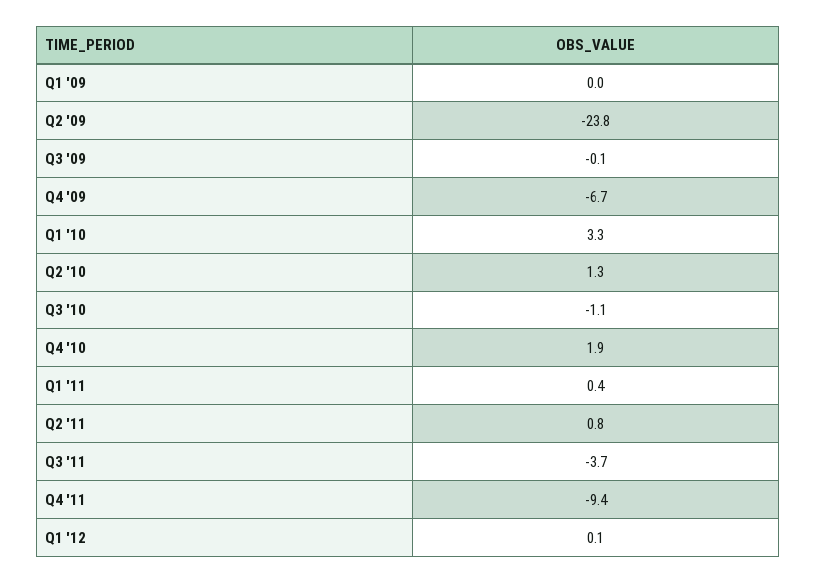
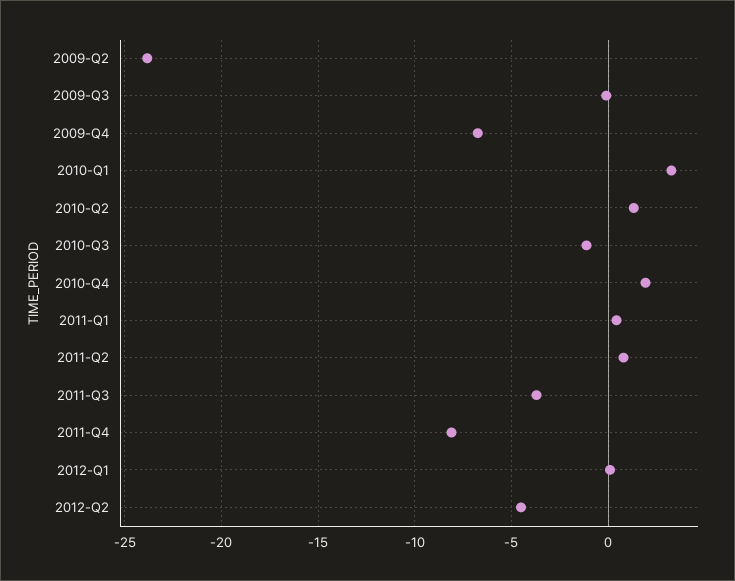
Q1 '09: 0 -> none
Q4 '11: -9.4 -> -8
2012-Q2: none -> -4.5

